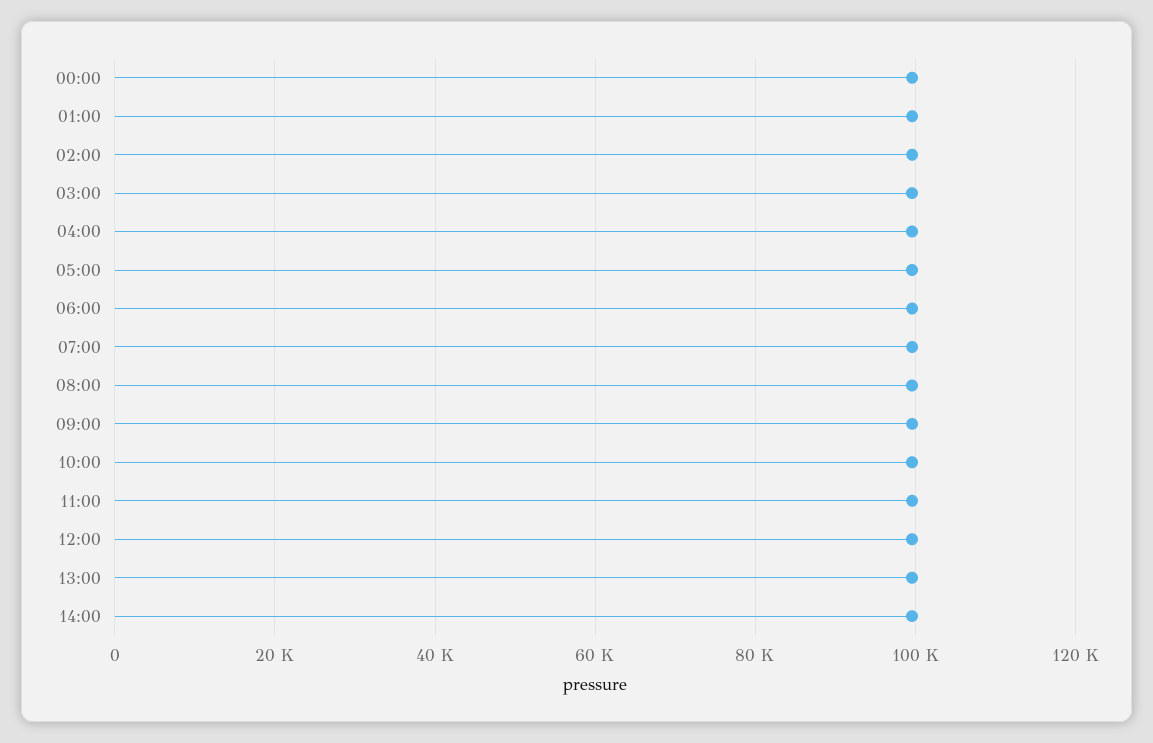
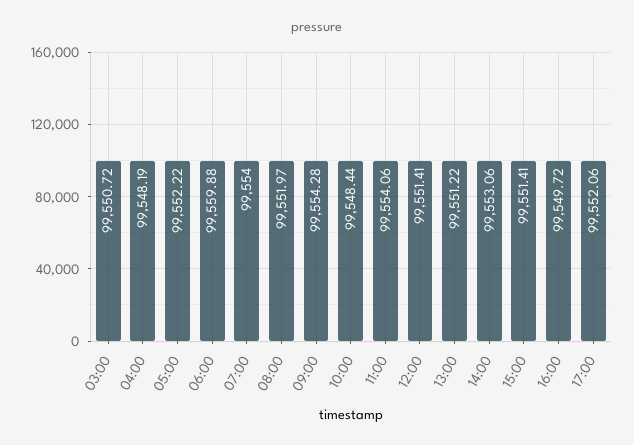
00:00: 100000 -> none
01:00: 100000 -> none
02:00: 100000 -> none
15:00: none -> 99551.41
16:00: none -> 99549.72
17:00: none -> 99552.06

